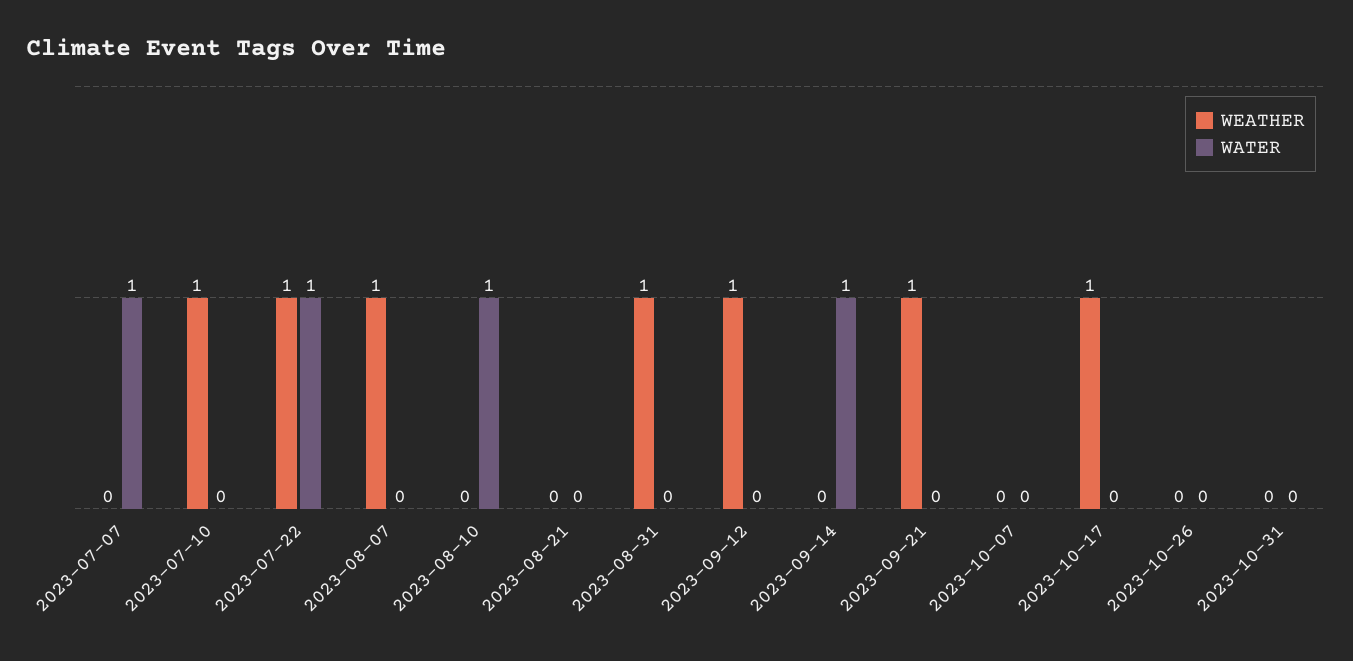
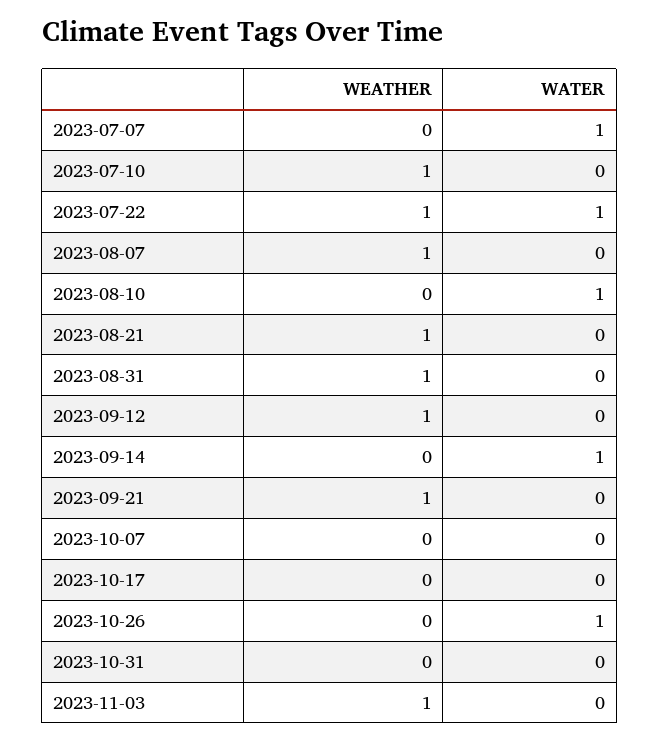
WEATHER, 2023-08-21: 0 -> 1
WEATHER, 2023-10-17: 1 -> 0
WATER, 2023-10-26: 0 -> 1
WEATHER, 2023-11-03: none -> 1
WATER, 2023-11-03: none -> 0

